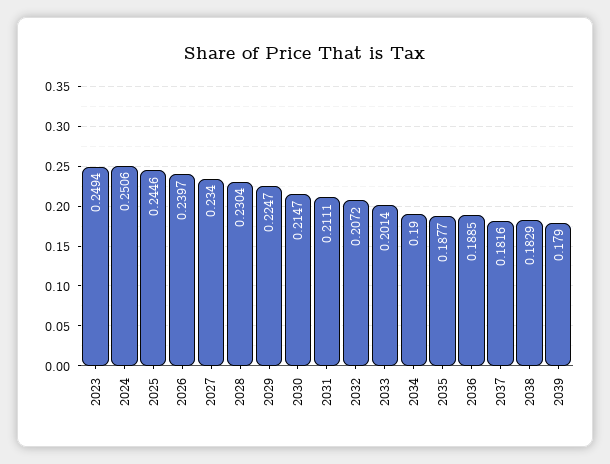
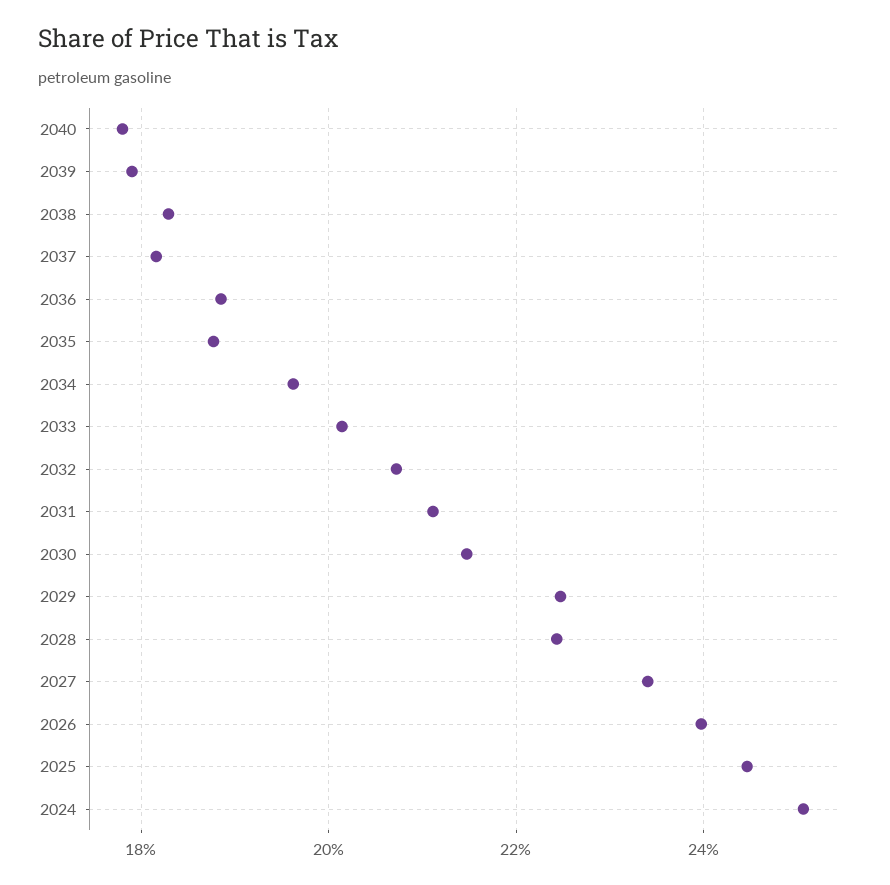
2023: 0.2494 -> none
2028: 0.2304 -> 0.224
2034: 0.19 -> 0.196
2040: none -> 0.178

